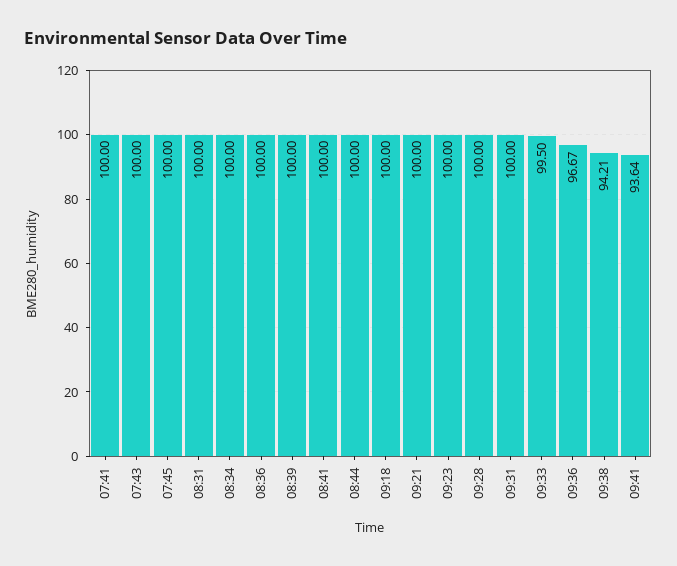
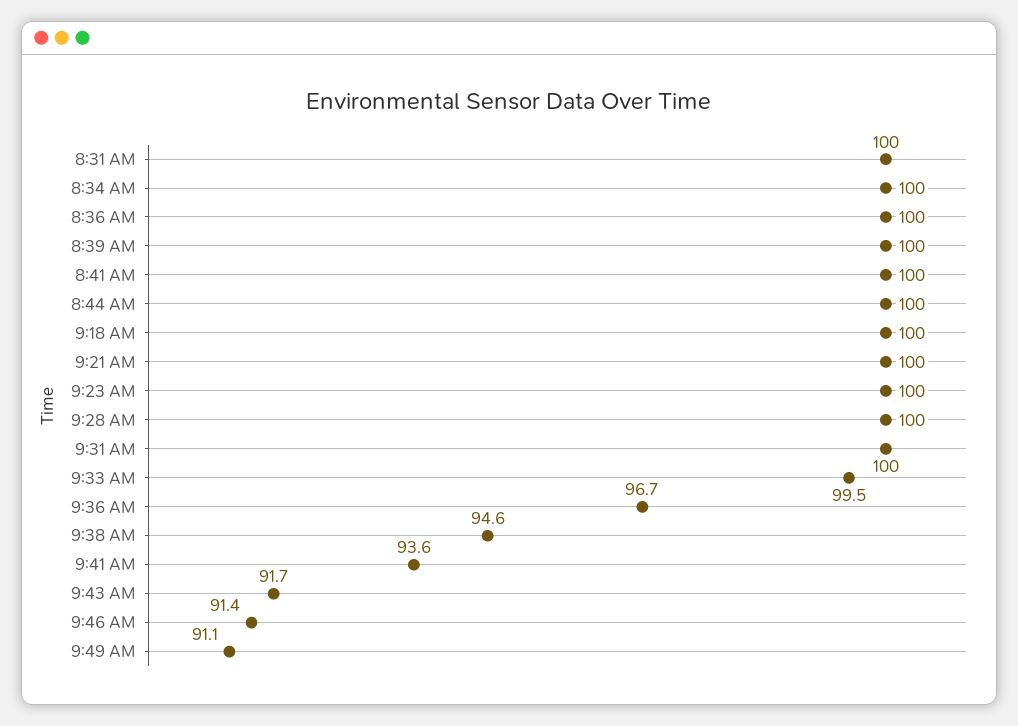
07:41: 100 -> none
07:43: 100 -> none
07:45: 100 -> none
09:38: 94.21 -> 94.6
9:43 AM: none -> 91.7
9:46 AM: none -> 91.4
9:49 AM: none -> 91.1

